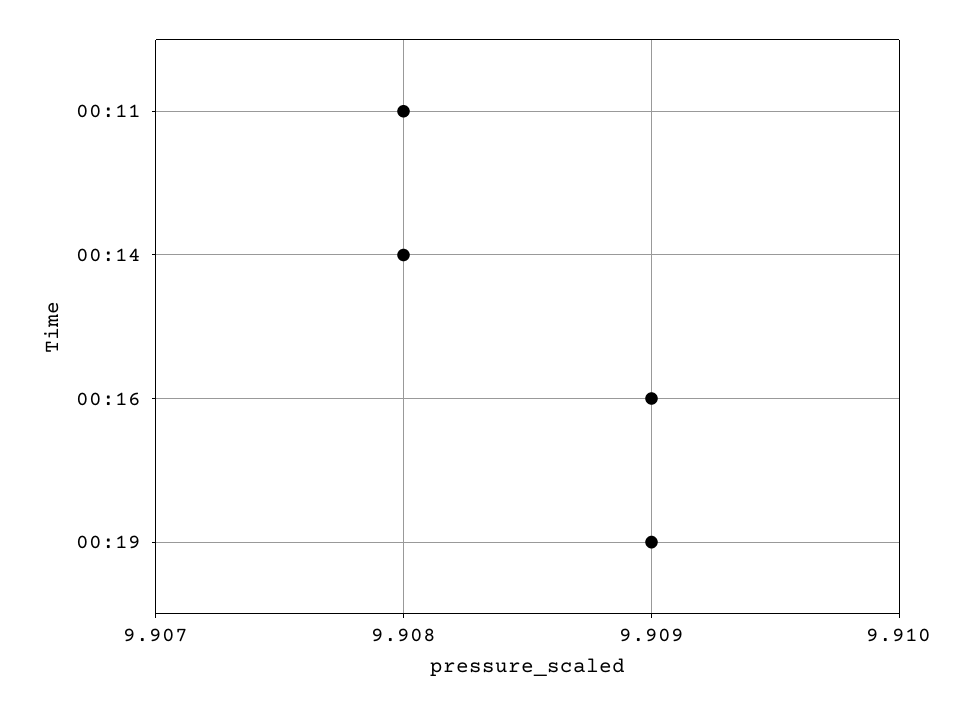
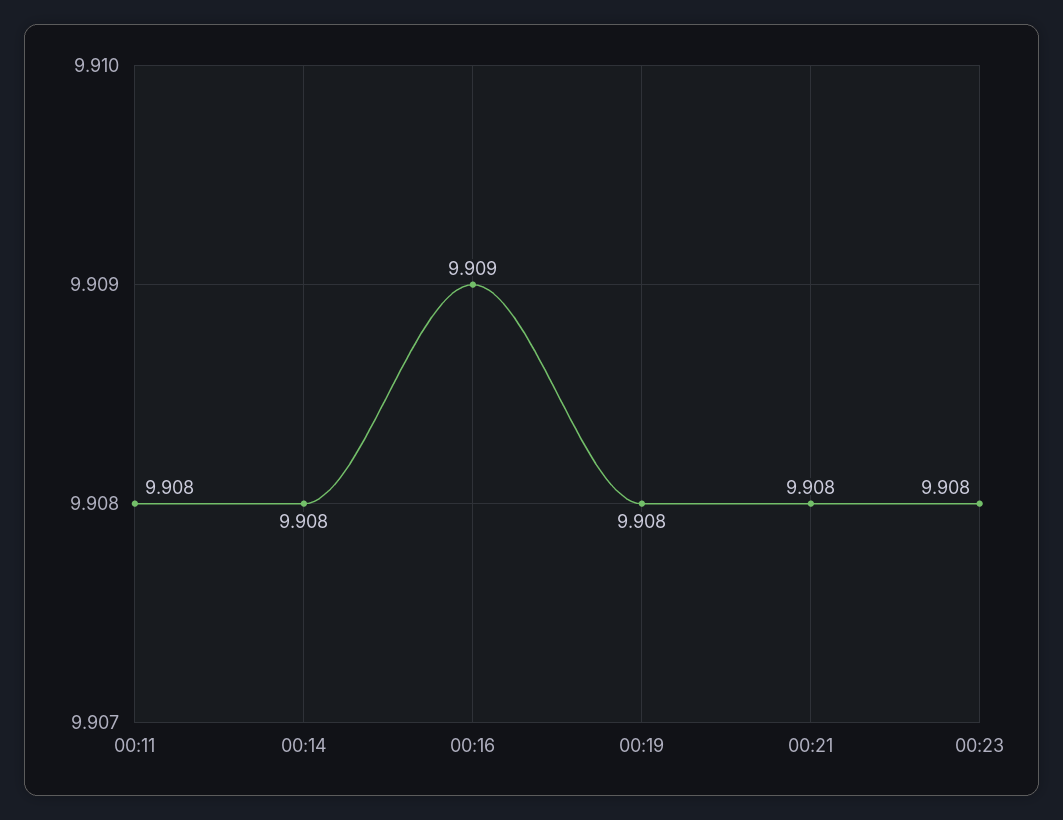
00:19: 9.909 -> 9.908
00:21: none -> 9.908
00:23: none -> 9.908

